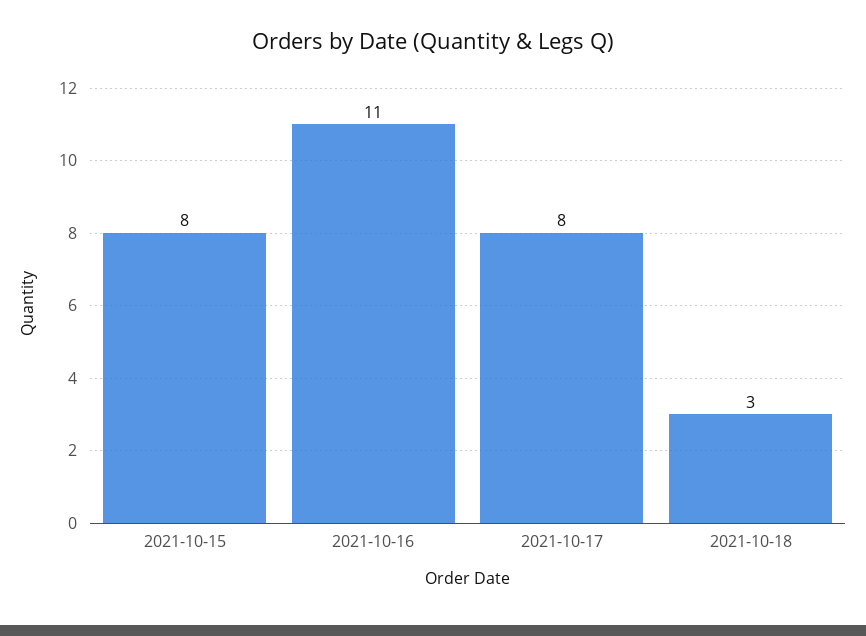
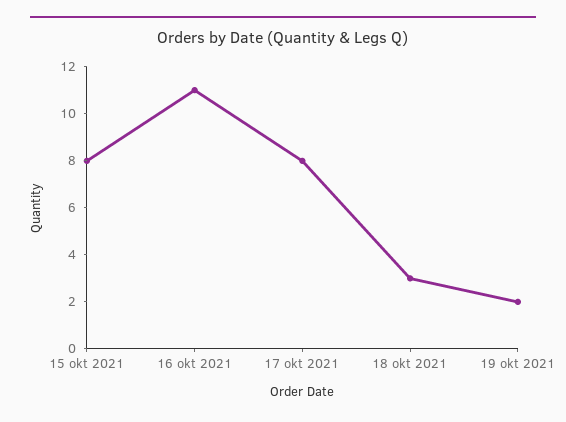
19 okt 2021: none -> 2

